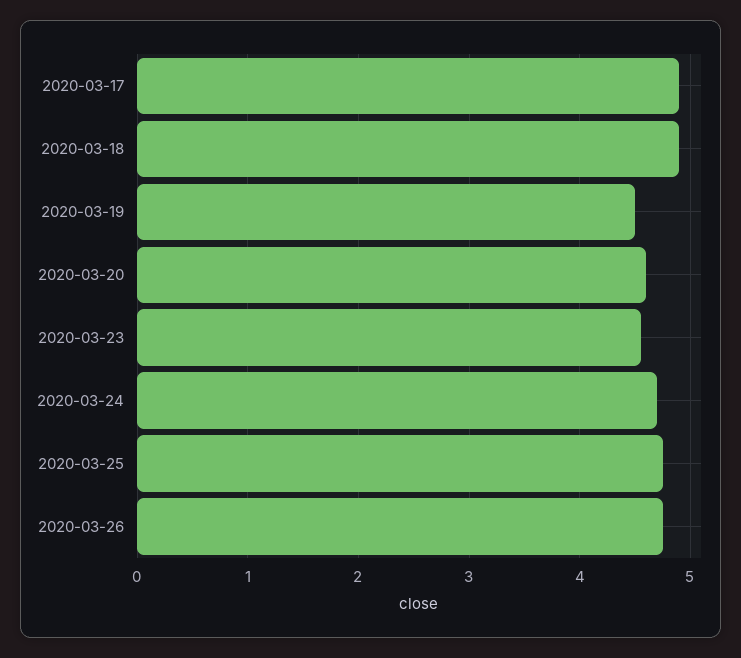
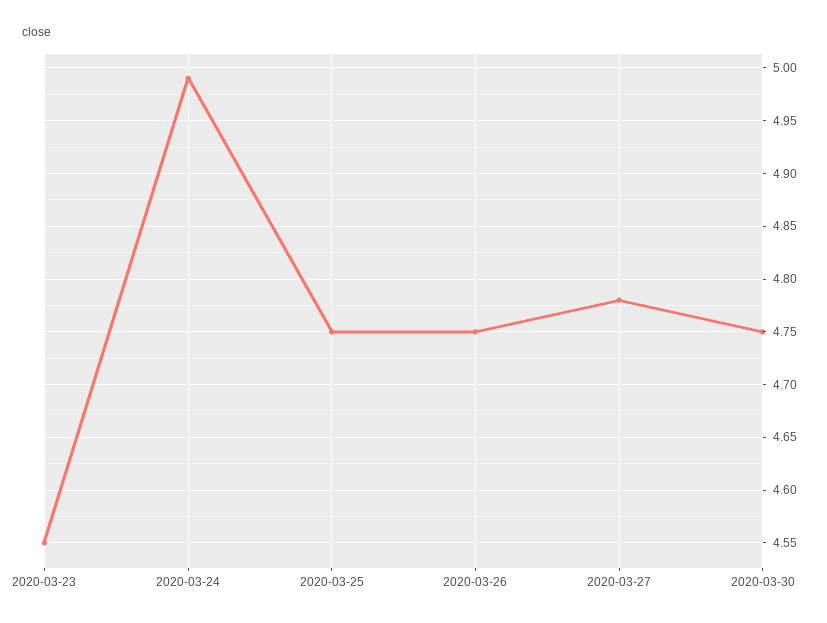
2020-03-17: 4.9 -> none
2020-03-18: 4.9 -> none
2020-03-19: 4.5 -> none
2020-03-20: 4.6 -> none
2020-03-24: 4.7 -> 4.99
2020-03-27: none -> 4.78
2020-03-30: none -> 4.75

